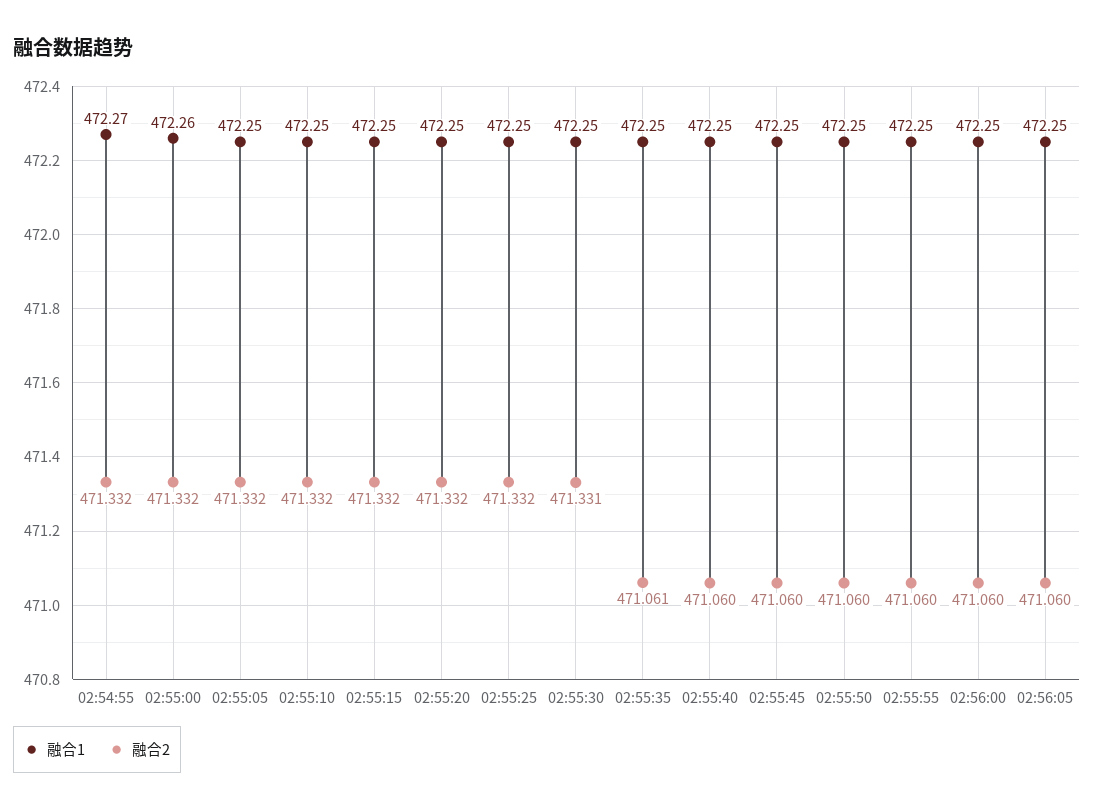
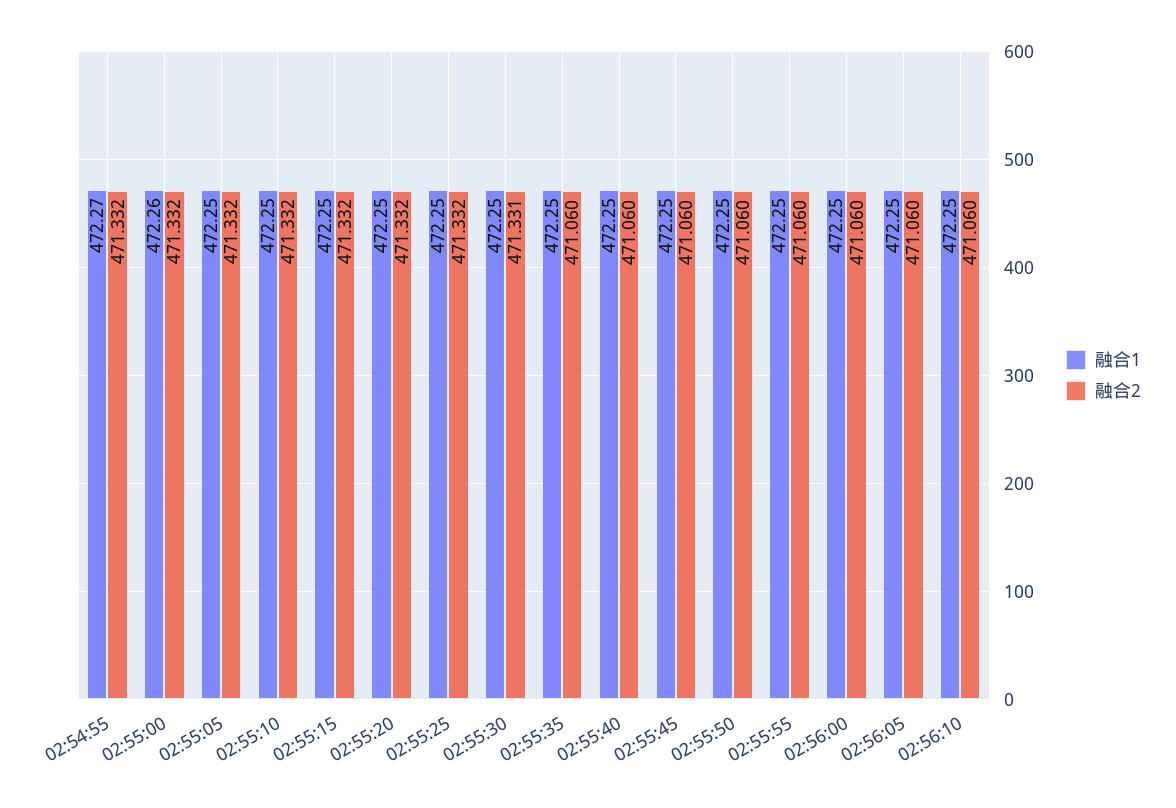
融合2, 02:55:35: 471.061 -> 471.06
融合1, 02:56:10: none -> 472.25
融合2, 02:56:10: none -> 471.06

